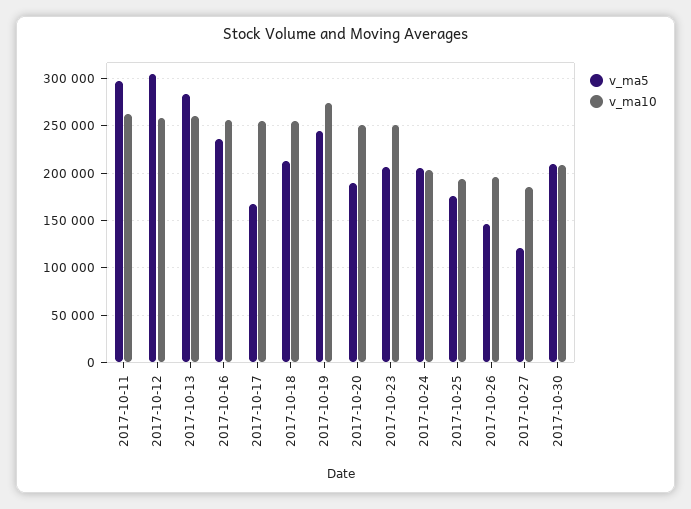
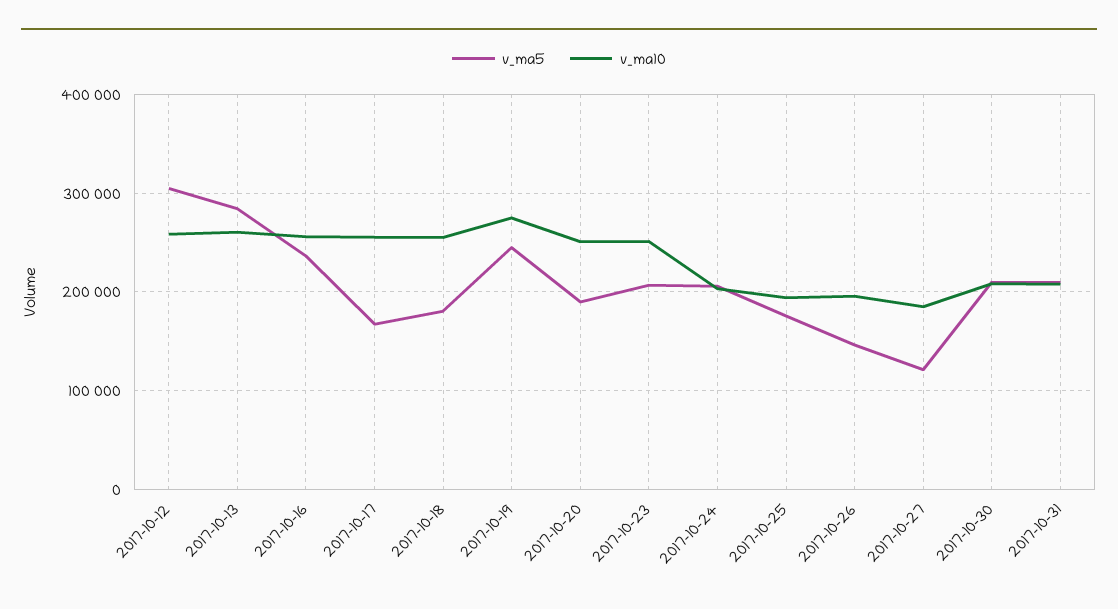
v_ma5, 2017-10-11: 300000 -> none
v_ma10, 2017-10-11: 260000 -> none
v_ma5, 2017-10-18: 210000 -> 180000
v_ma5, 2017-10-31: none -> 210000
v_ma10, 2017-10-31: none -> 210000

